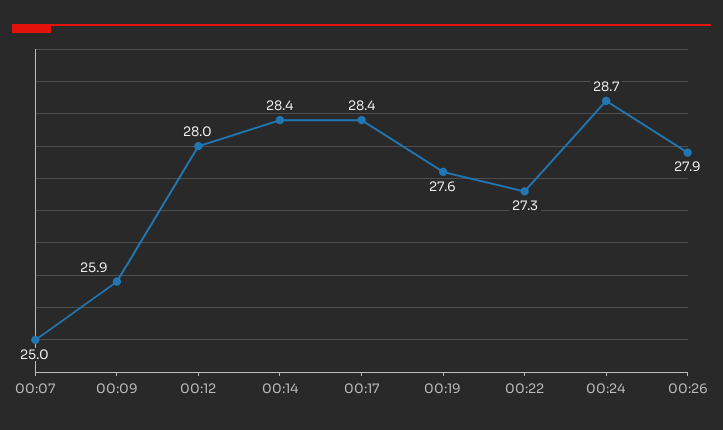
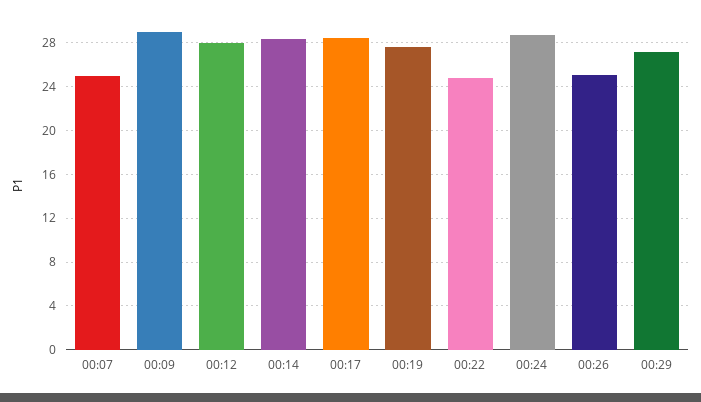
00:09: 25.9 -> 29
00:22: 27.3 -> 25
00:26: 27.9 -> 25
00:29: none -> 27

